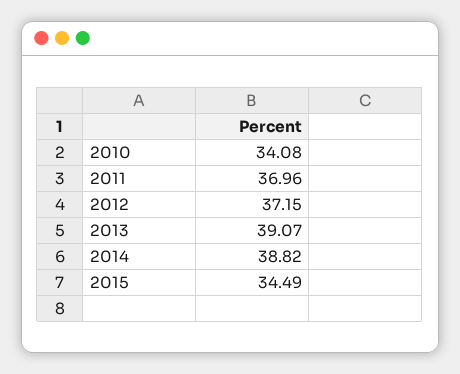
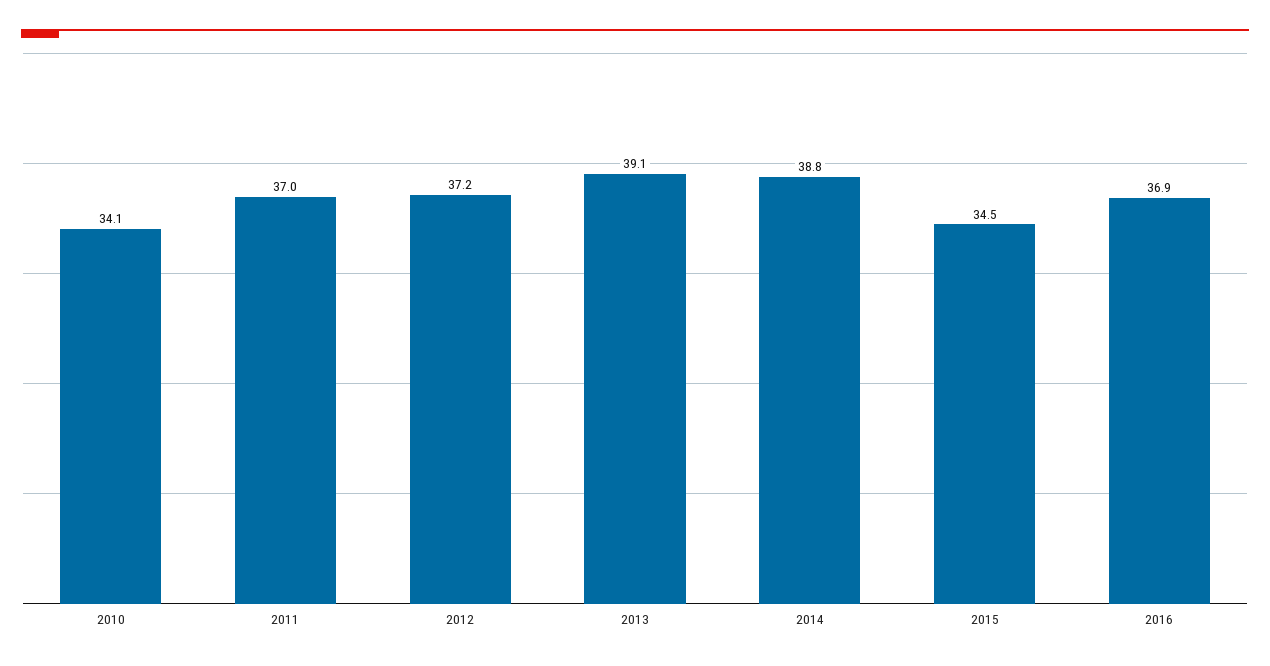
2016: none -> 36.9

